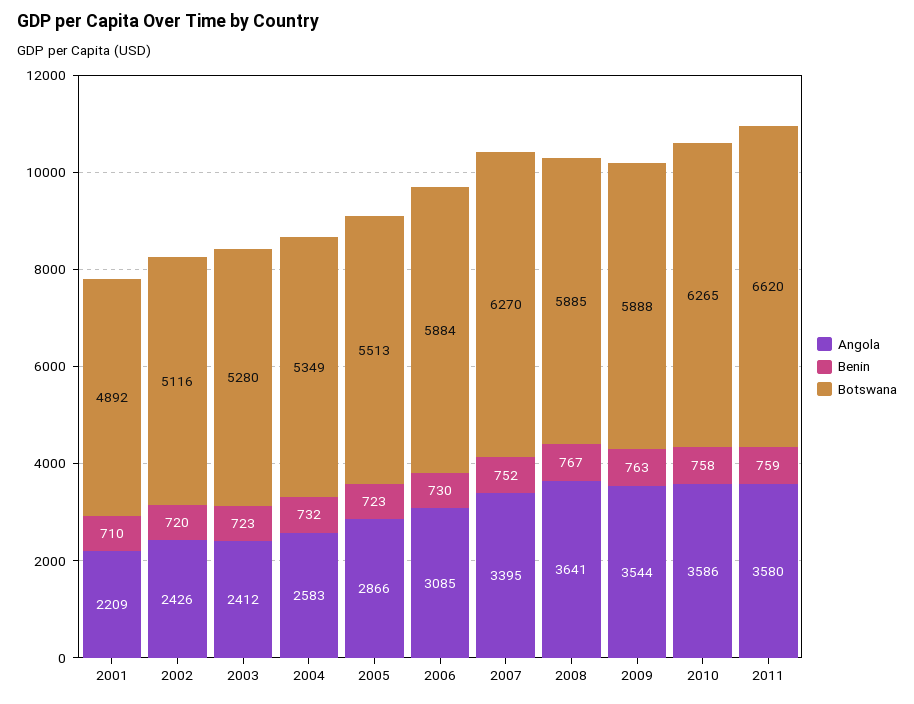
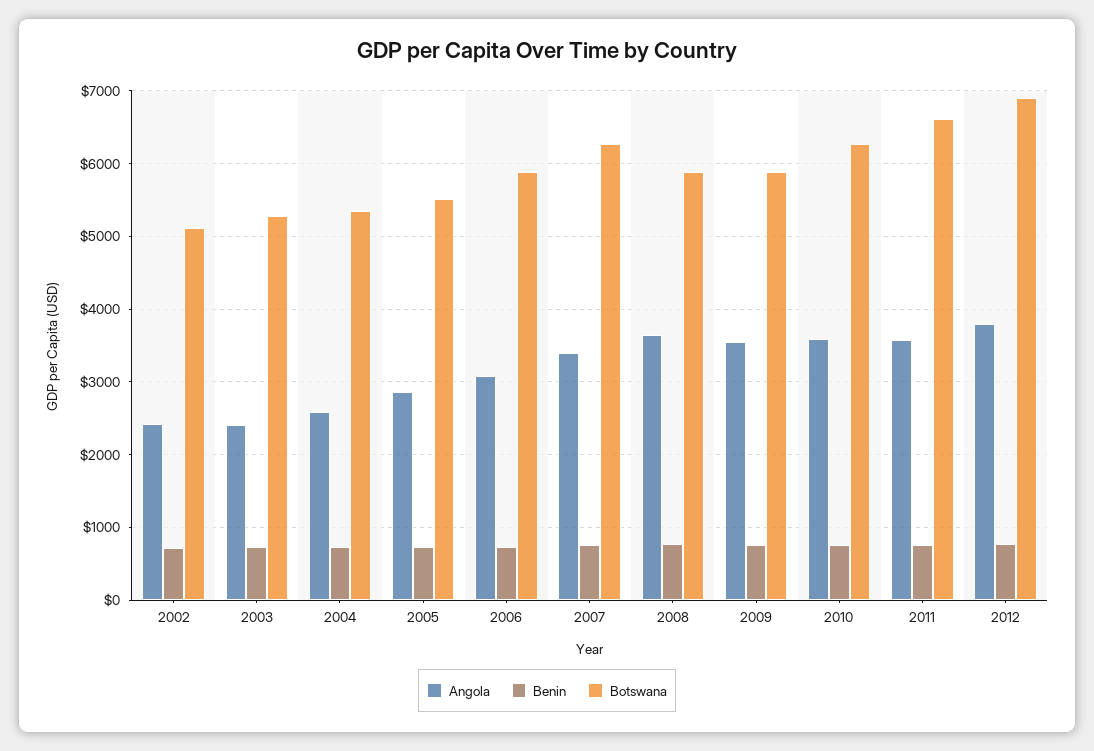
Angola, 2001: 2209 -> none
Benin, 2001: 710 -> none
Botswana, 2001: 4892 -> none
Angola, 2012: none -> 3800
Benin, 2012: none -> 800
Botswana, 2012: none -> 6900

